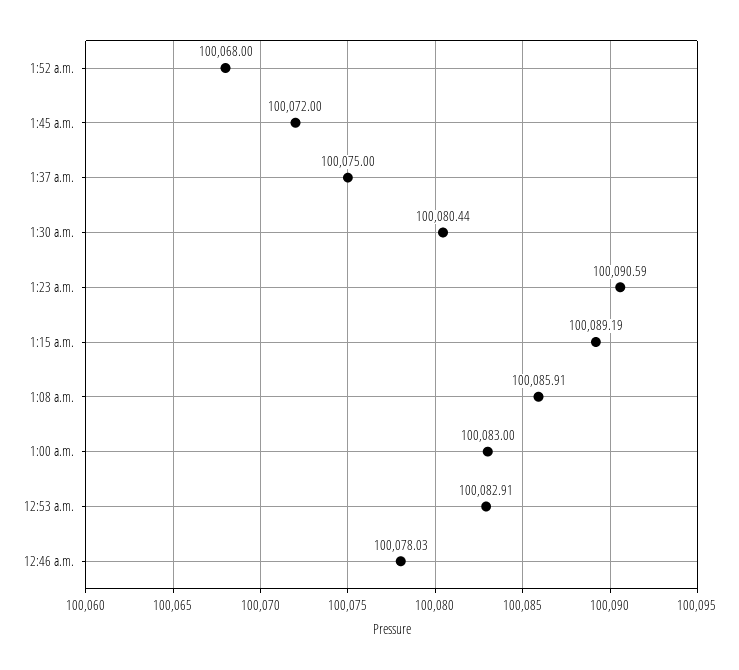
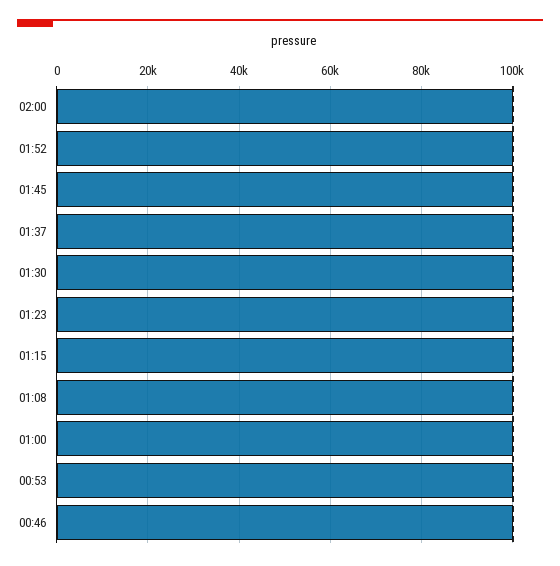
02:00: none -> 100000

